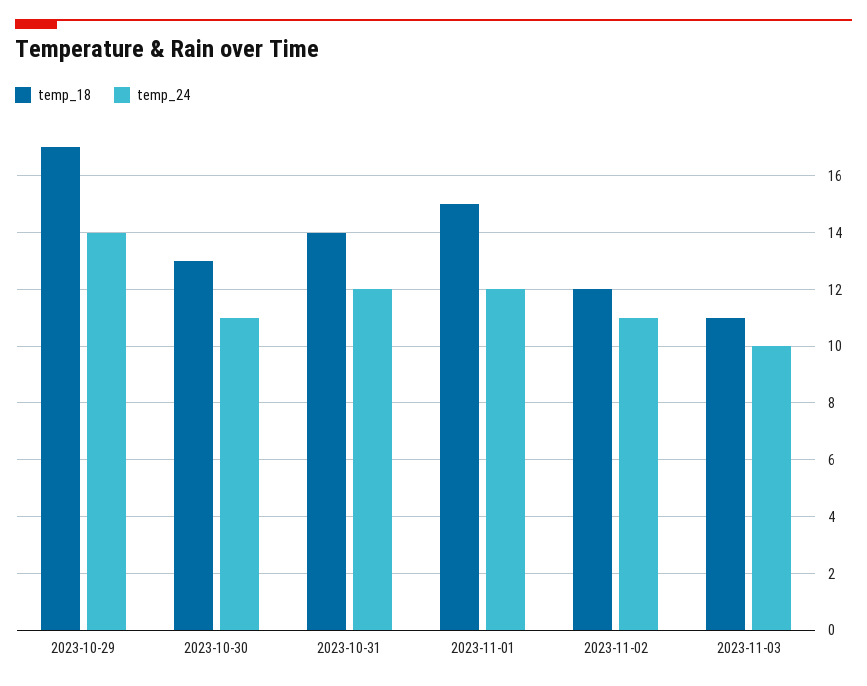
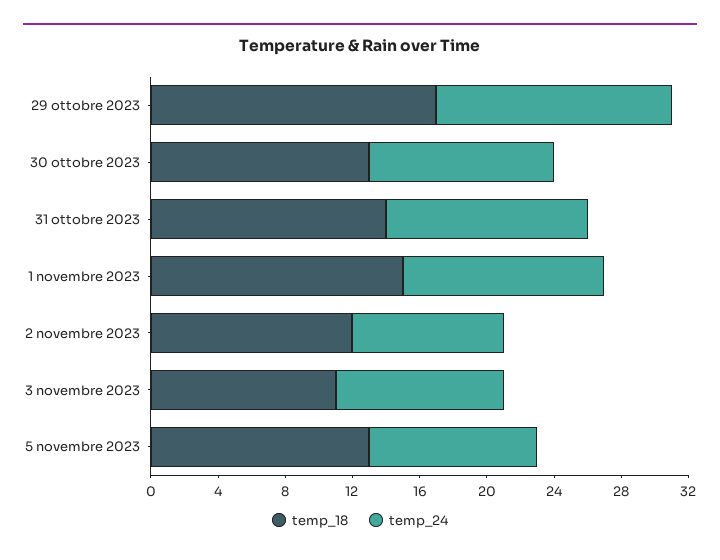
temp_24, 2023-11-02: 11 -> 9
temp_18, 5 novembre 2023: none -> 13
temp_24, 5 novembre 2023: none -> 10

